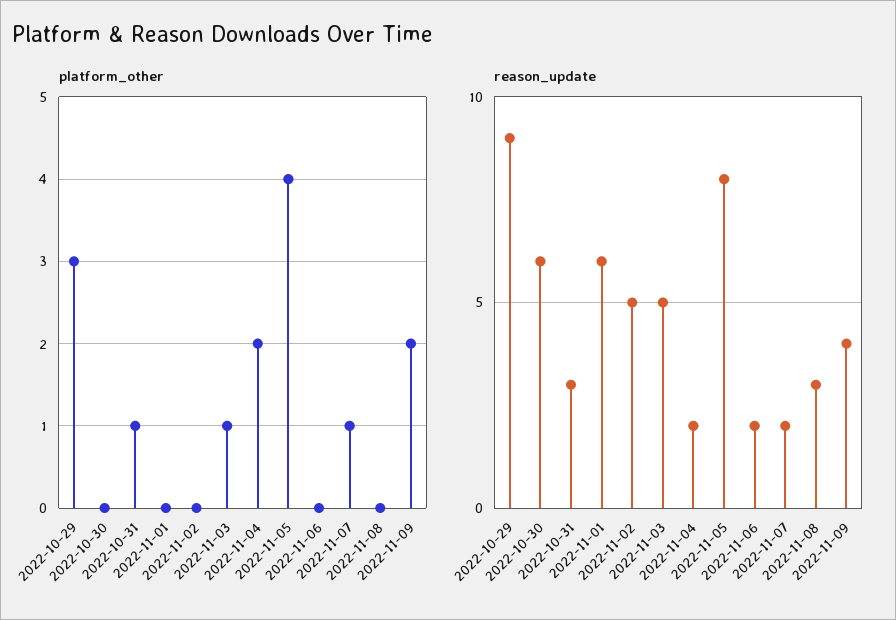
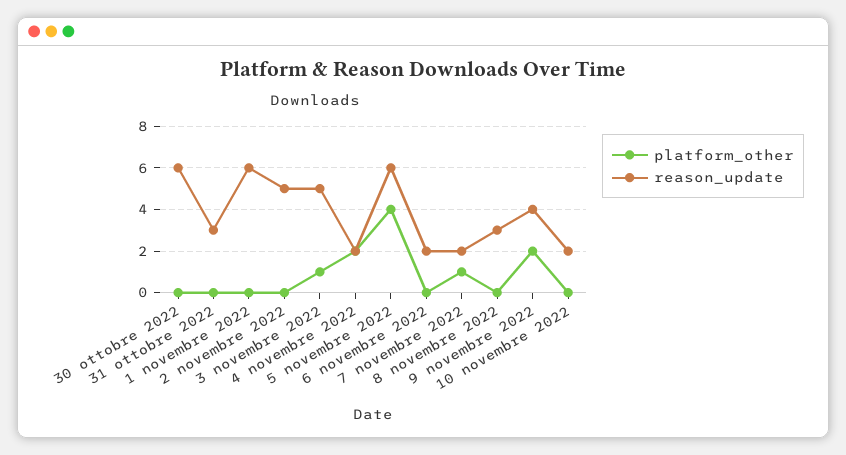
platform_other, 2022-10-29: 3 -> none
platform_other, 2022-10-31: 1 -> 0
reason_update, 2022-10-29: 9 -> none
reason_update, 2022-11-05: 8 -> 6
platform_other, 10 novembre 2022: none -> 0
reason_update, 10 novembre 2022: none -> 2

